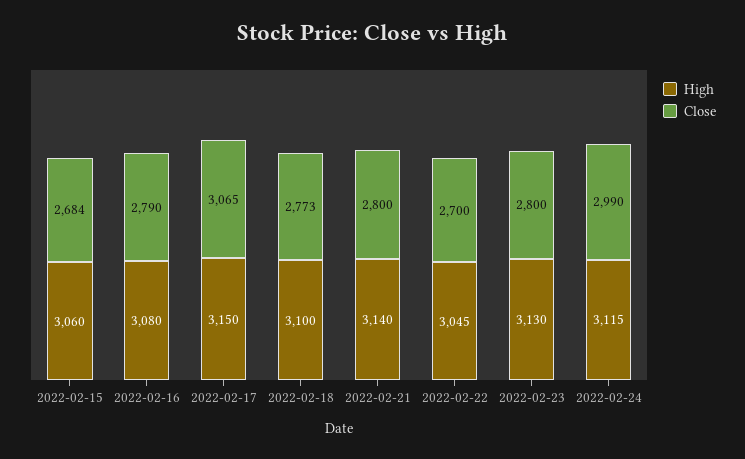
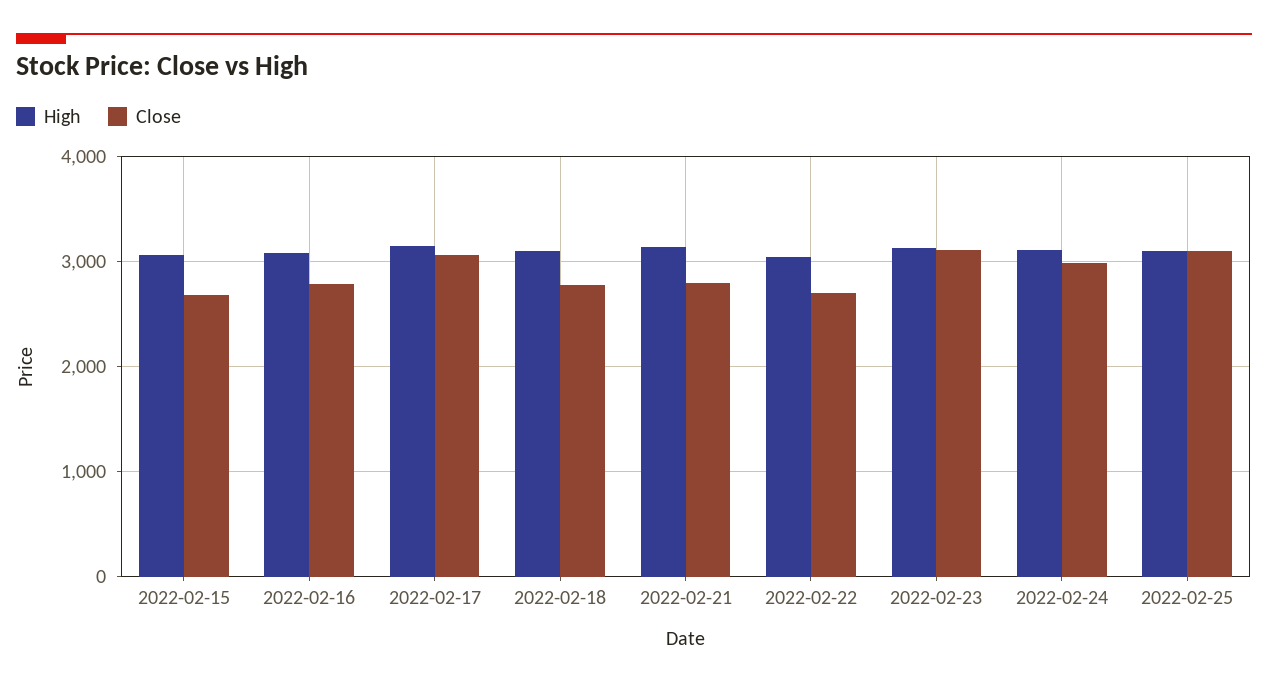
Close, 2022-02-23: 2800 -> 3100
High, 2022-02-25: none -> 3100
Close, 2022-02-25: none -> 3100

